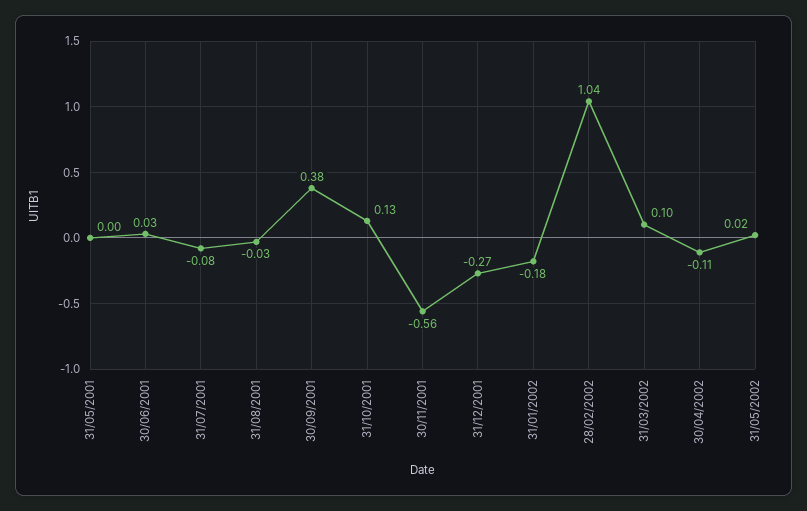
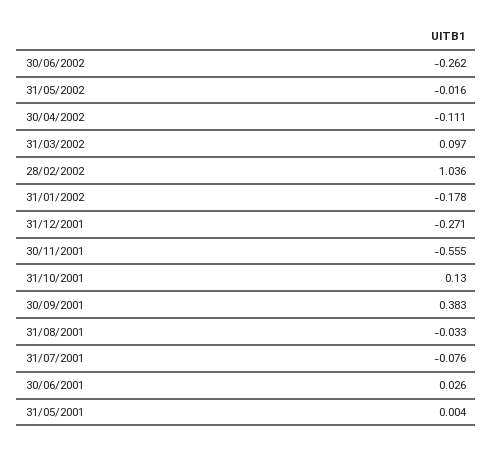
31/05/2002: 0.02 -> -0.016
30/06/2002: none -> -0.262

